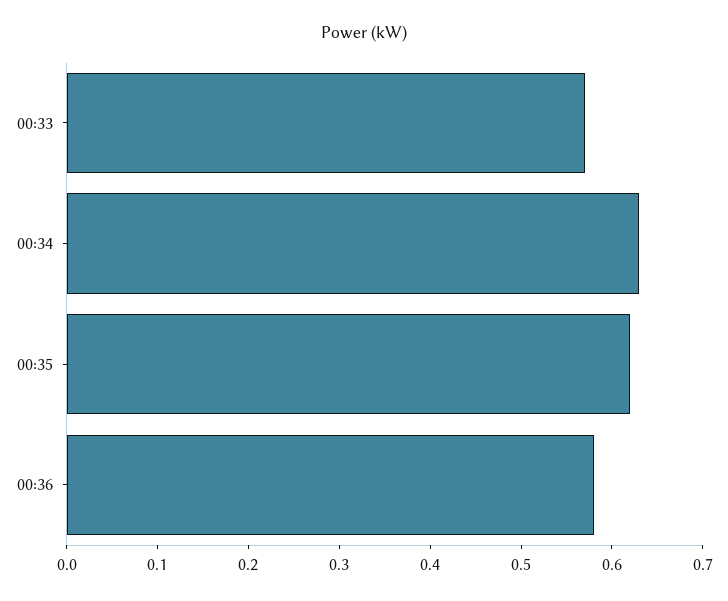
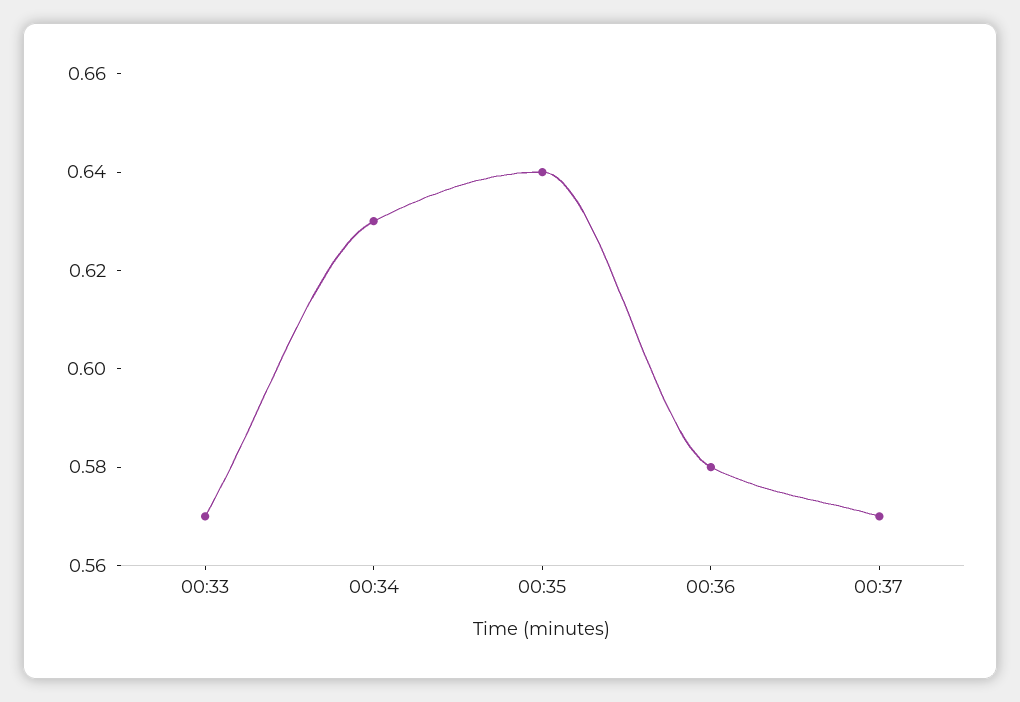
00:35: 0.62 -> 0.64
00:37: none -> 0.57

